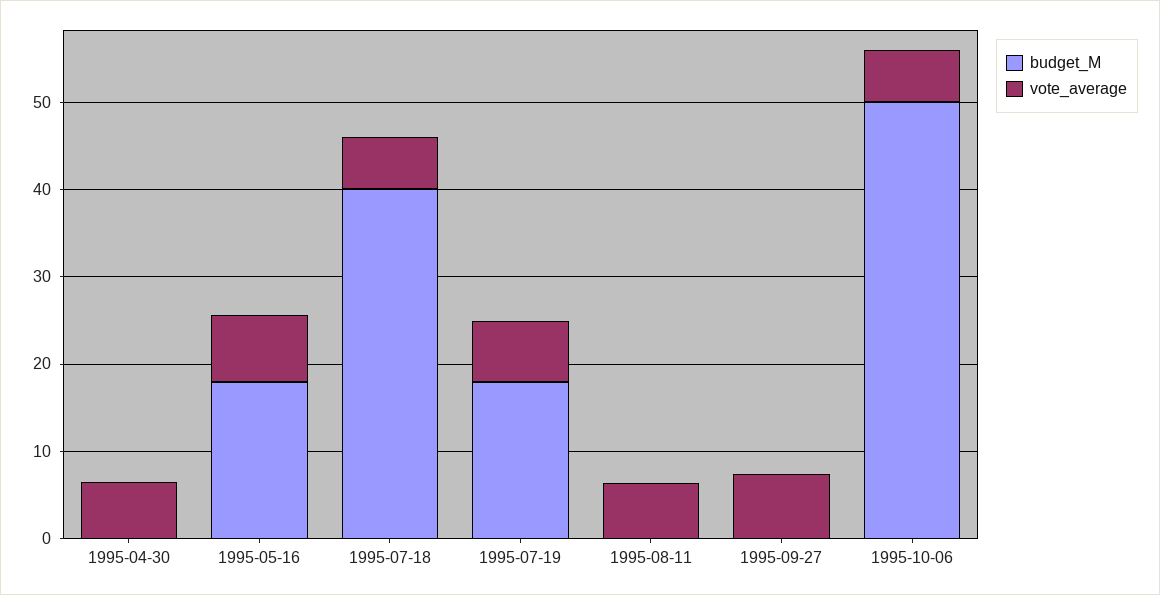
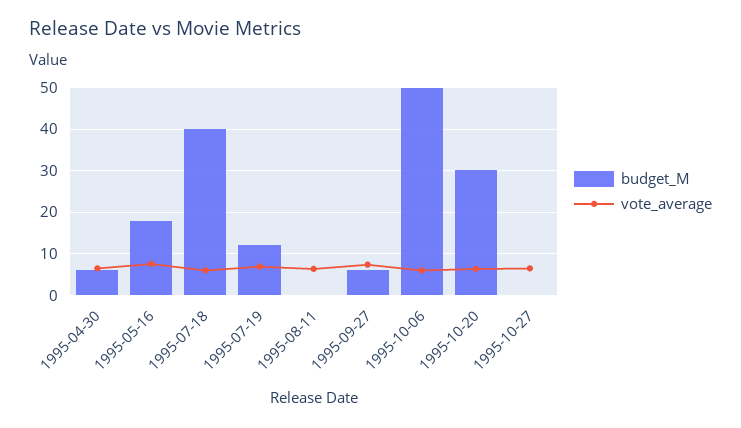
budget_M, 1995-04-30: 0 -> 6
budget_M, 1995-07-19: 18 -> 12
budget_M, 1995-09-27: 0 -> 6
budget_M, 1995-10-20: none -> 30
vote_average, 1995-10-20: none -> 6
budget_M, 1995-10-27: none -> 0
vote_average, 1995-10-27: none -> 6

